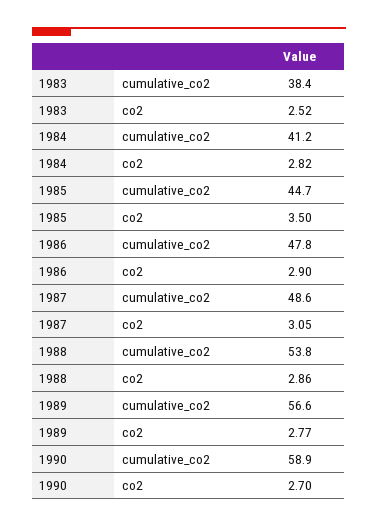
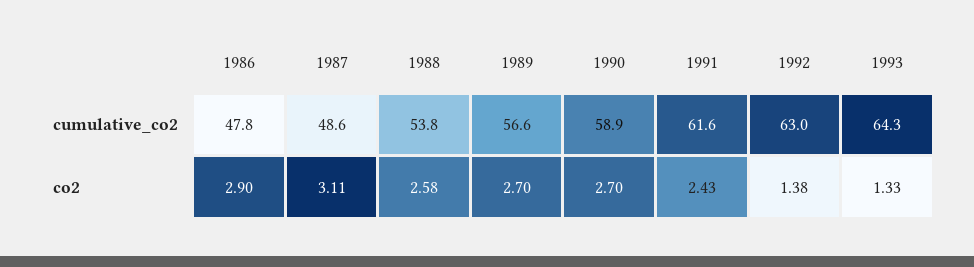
1983, cumulative_co2: 38.4 -> none
1983, co2: 2.52 -> none
1984, cumulative_co2: 41.2 -> none
1984, co2: 2.82 -> none
1985, cumulative_co2: 44.7 -> none
1985, co2: 3.5 -> none
1987, co2: 3.05 -> 3.11
1988, co2: 2.86 -> 2.58
1989, co2: 2.77 -> 2.7
1991, cumulative_co2: none -> 61.6
1992, cumulative_co2: none -> 63
1993, cumulative_co2: none -> 64.3
1991, co2: none -> 2.43
1992, co2: none -> 1.38
1993, co2: none -> 1.33

